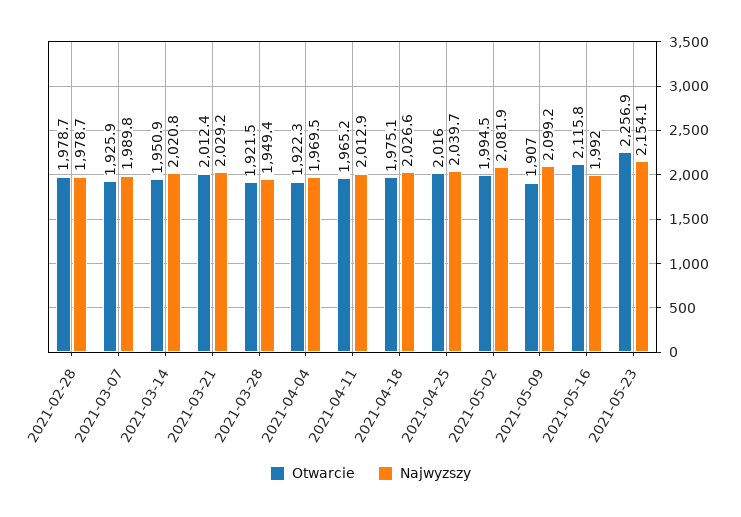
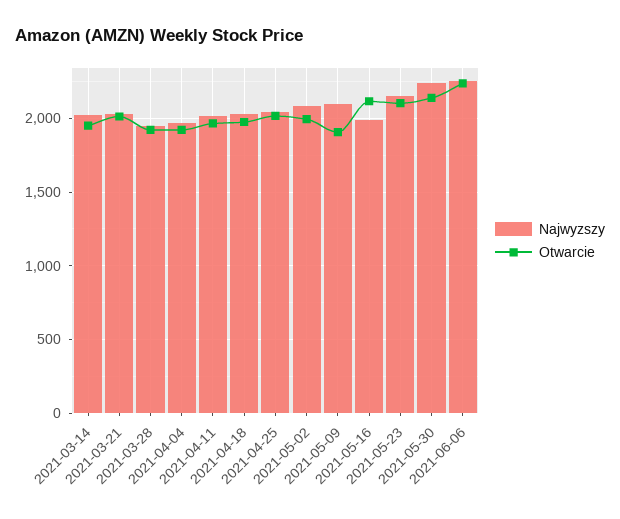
Otwarcie, 2021-02-28: 1978.7 -> none
Najwyzszy, 2021-02-28: 1978.7 -> none
Otwarcie, 2021-03-07: 1925.9 -> none
Najwyzszy, 2021-03-07: 1989.8 -> none
Otwarcie, 2021-05-23: 2256.9 -> 2100
Najwyzszy, 2021-05-30: none -> 2250
Otwarcie, 2021-05-30: none -> 2150
Najwyzszy, 2021-06-06: none -> 2250
Otwarcie, 2021-06-06: none -> 2250

